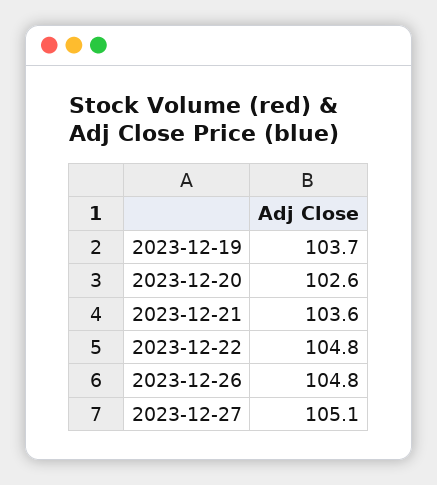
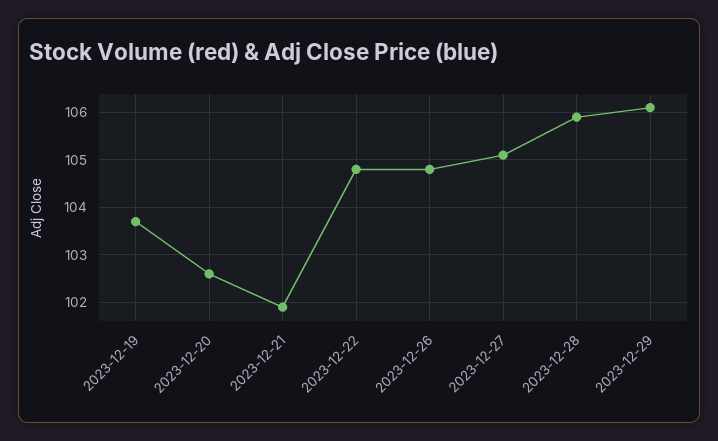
2023-12-21: 103.6 -> 102
2023-12-28: none -> 106
2023-12-29: none -> 106

